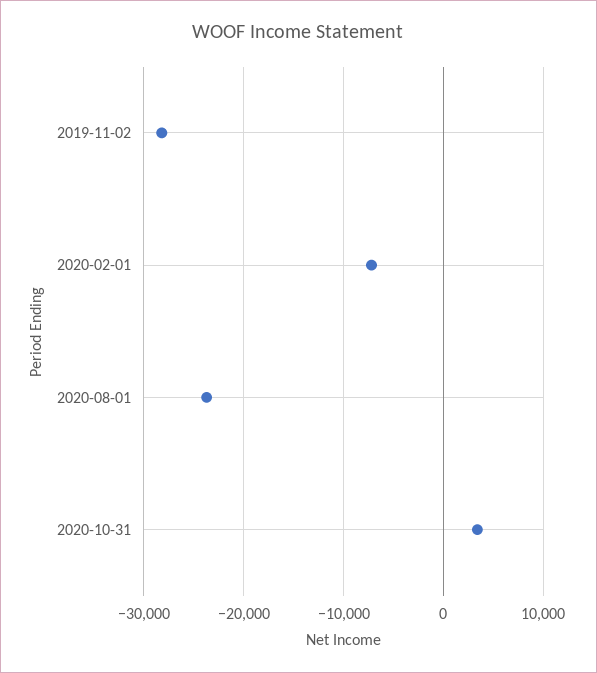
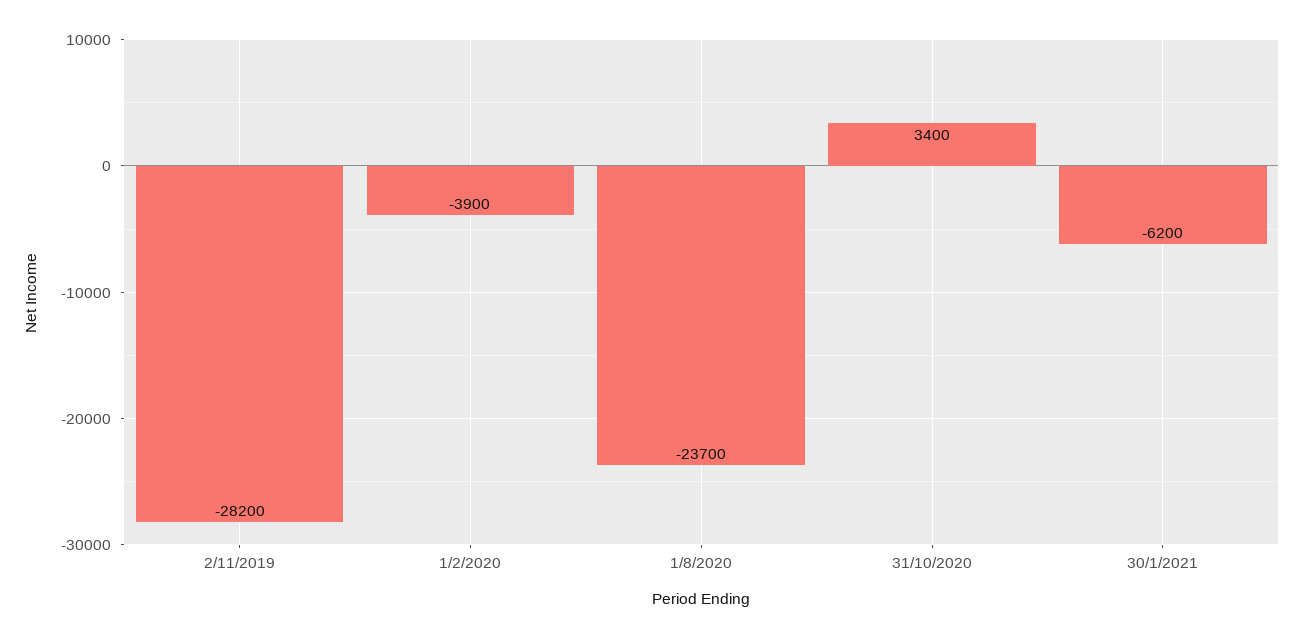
2020-02-01: -7000 -> -3900
30/1/2021: none -> -6200

